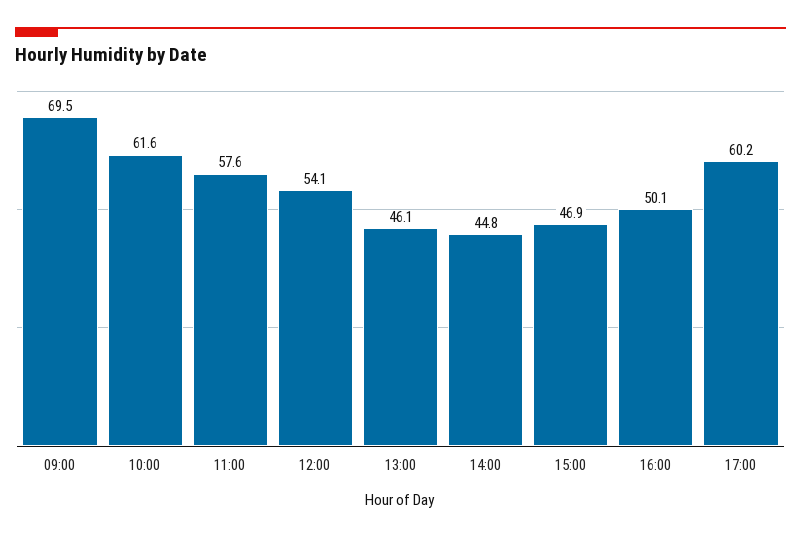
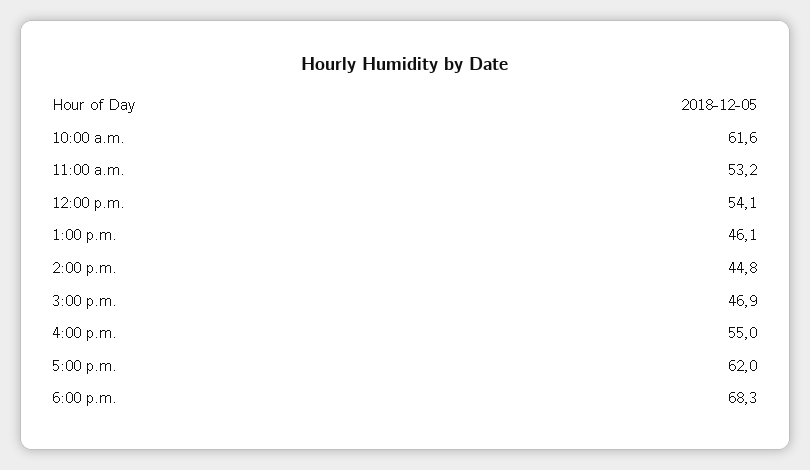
09:00: 69.5 -> none
11:00: 57.6 -> 53.2
16:00: 50.1 -> 55
17:00: 60.2 -> 62
6:00 p.m.: none -> 68.3

